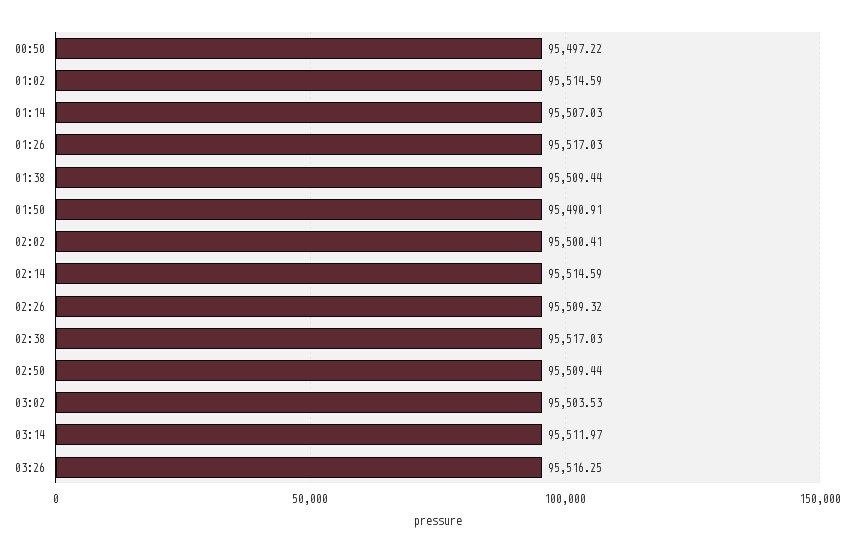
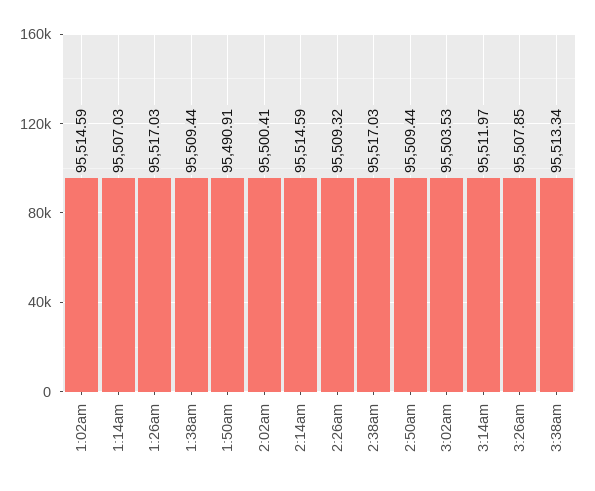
00:50: 95497.22 -> none
03:26: 95516.25 -> 95507.85
3:38am: none -> 95513.34

